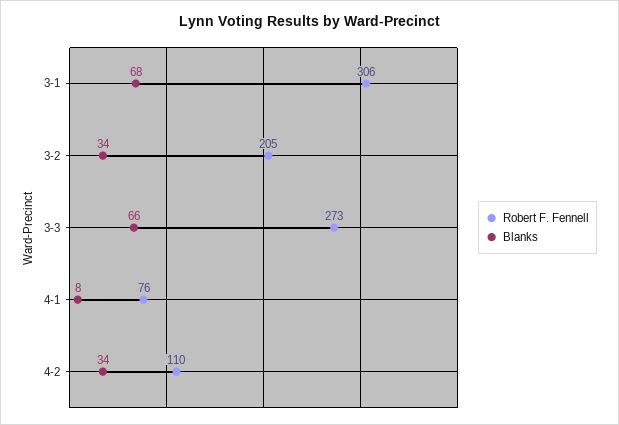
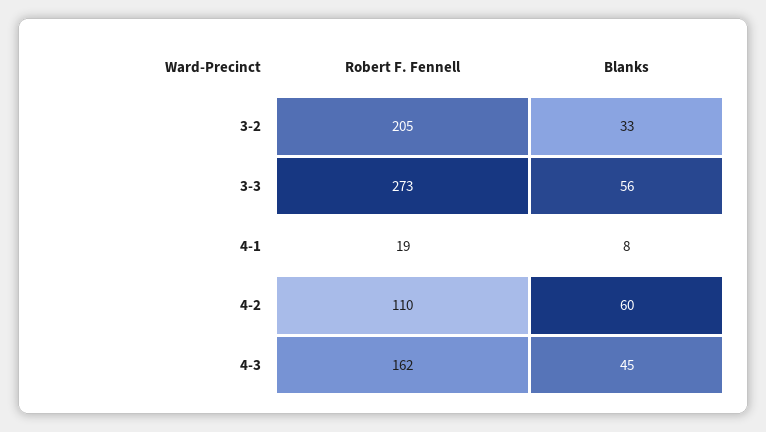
Robert F. Fennell, 3-1: 306 -> none
Blanks, 3-1: 68 -> none
Blanks, 3-2: 34 -> 33
Blanks, 3-3: 66 -> 56
Robert F. Fennell, 4-1: 76 -> 19
Blanks, 4-2: 34 -> 60
Robert F. Fennell, 4-3: none -> 162
Blanks, 4-3: none -> 45

